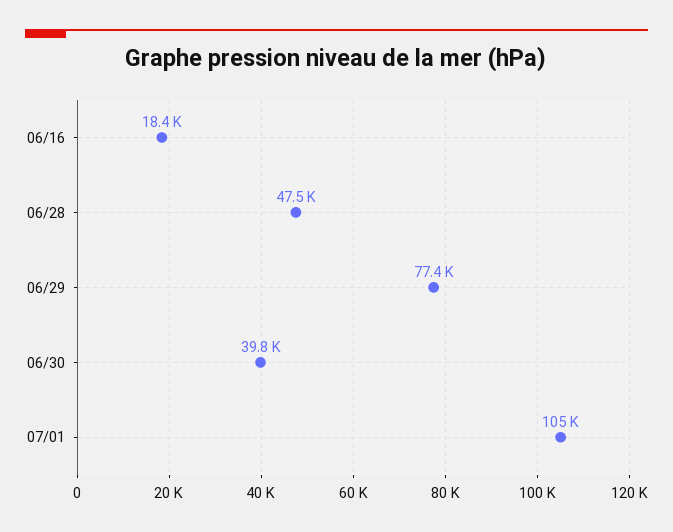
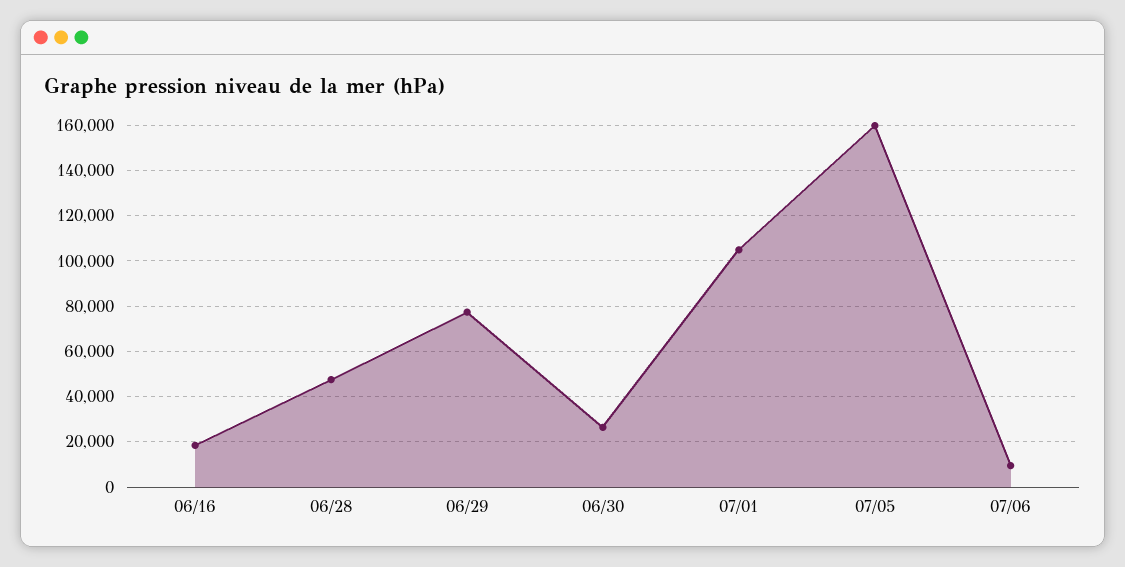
06/30: 39800 -> 25000
07/05: none -> 160000
07/06: none -> 10000

